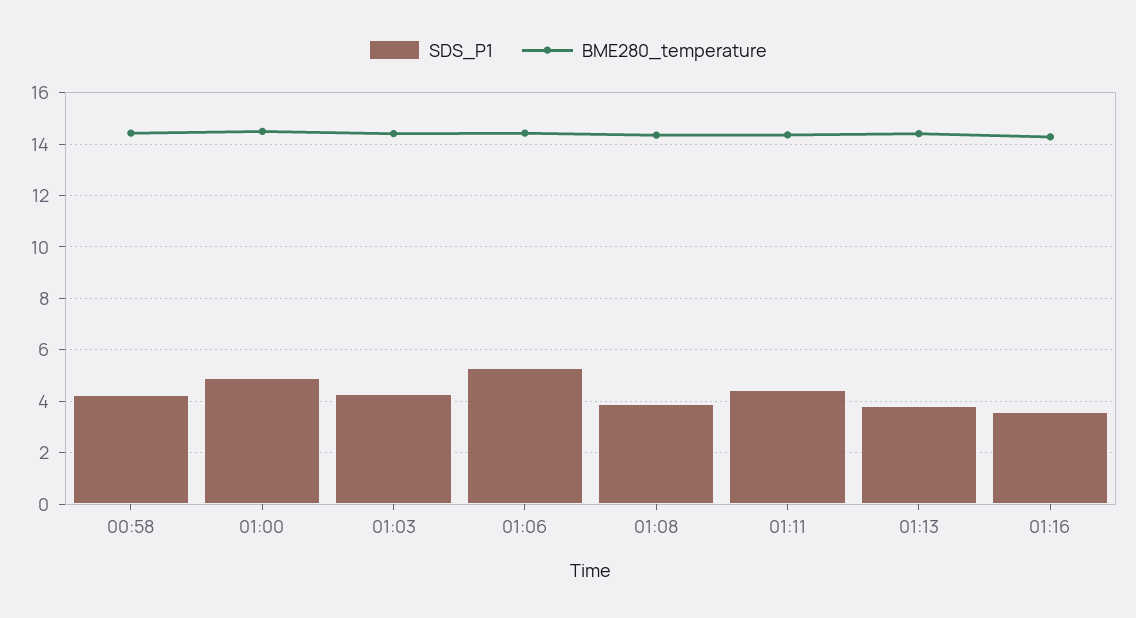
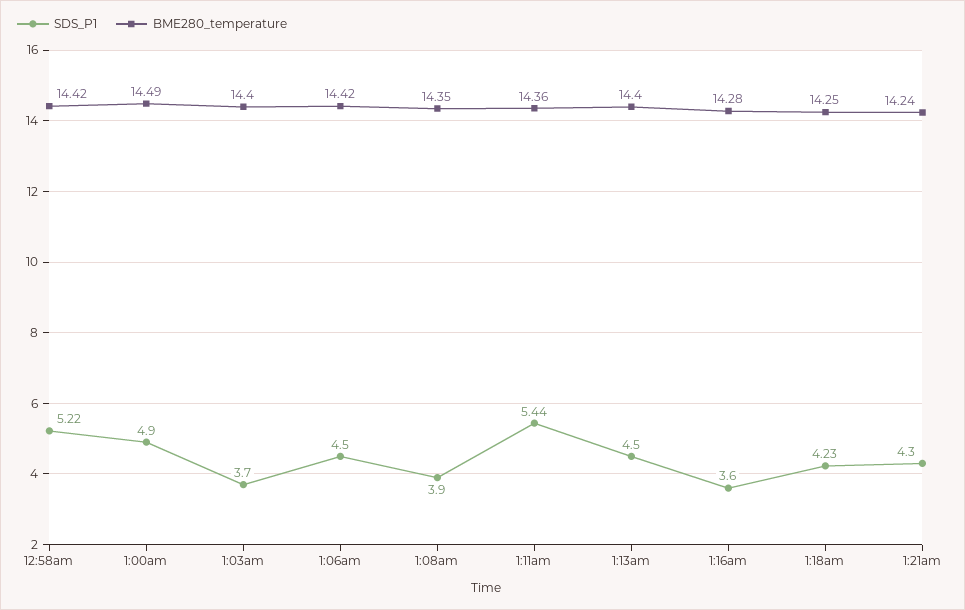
SDS_P1, 00:58: 4.25 -> 5.22
SDS_P1, 01:03: 4.25 -> 3.7
SDS_P1, 01:06: 5.25 -> 4.5
SDS_P1, 01:11: 4.5 -> 5.44
SDS_P1, 01:13: 3.75 -> 4.5
SDS_P1, 1:18am: none -> 4.23
BME280_temperature, 1:18am: none -> 14.25
SDS_P1, 1:21am: none -> 4.3
BME280_temperature, 1:21am: none -> 14.24

